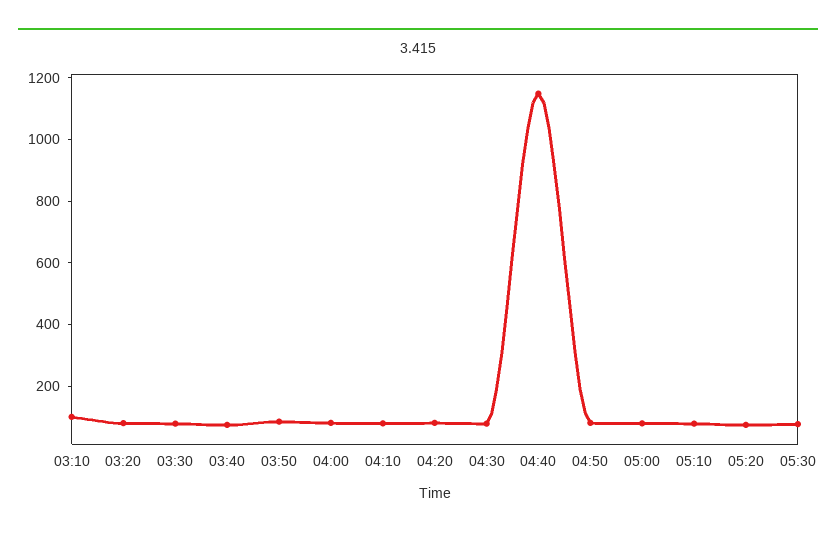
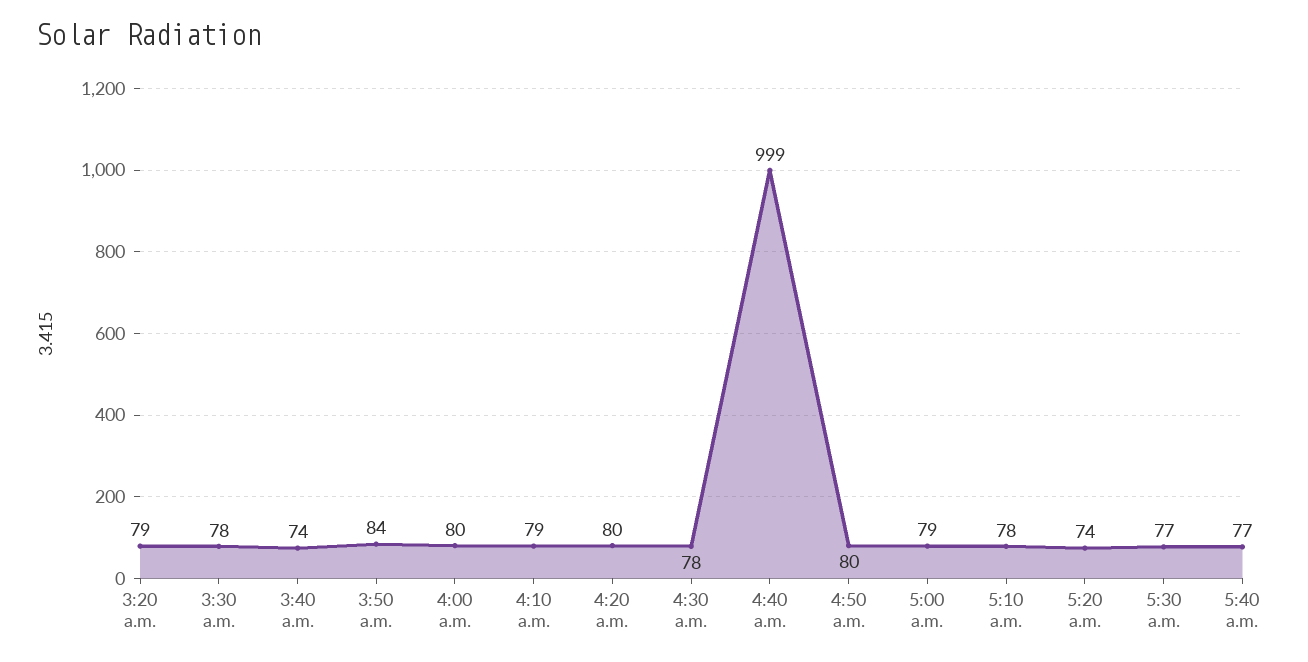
03:10: 100 -> none
04:40: 1150 -> 999
5:40 a.m.: none -> 77

